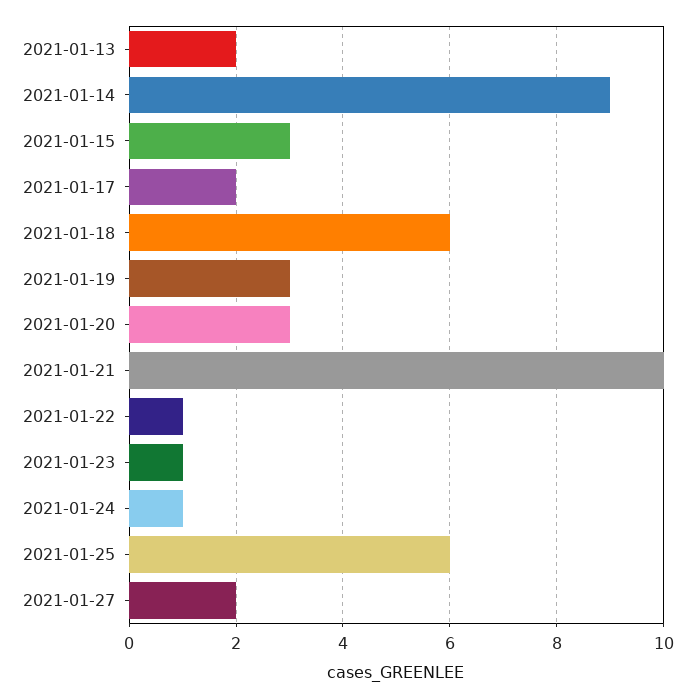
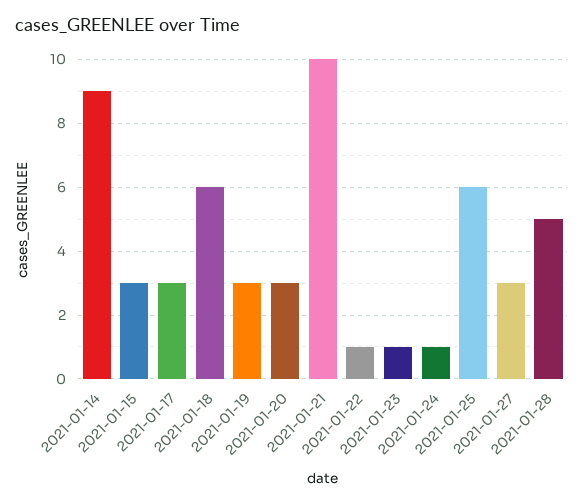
2021-01-13: 2 -> none
2021-01-17: 2 -> 3
2021-01-27: 2 -> 3
2021-01-28: none -> 5

